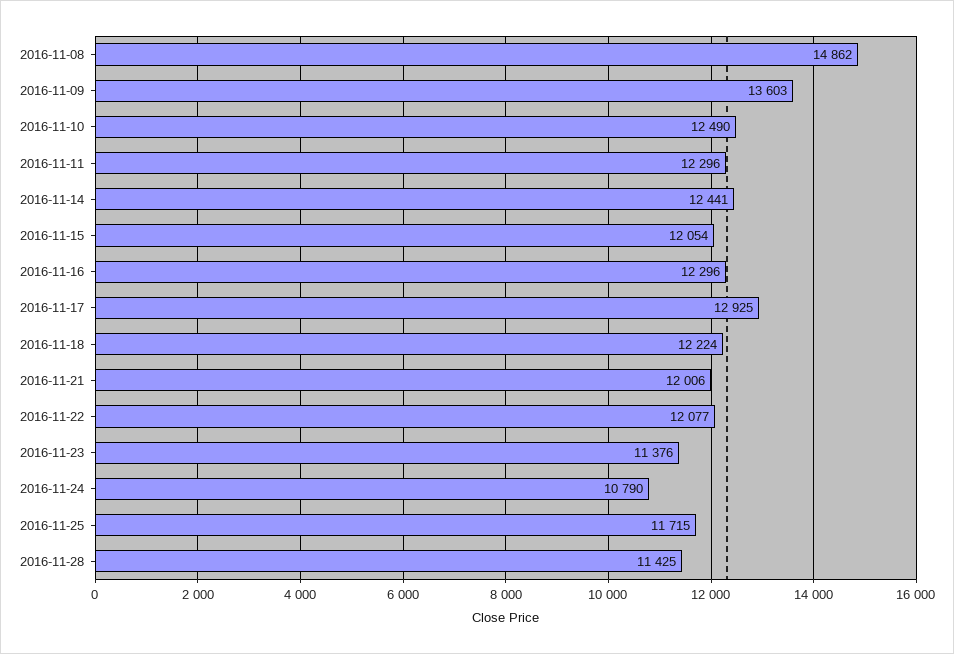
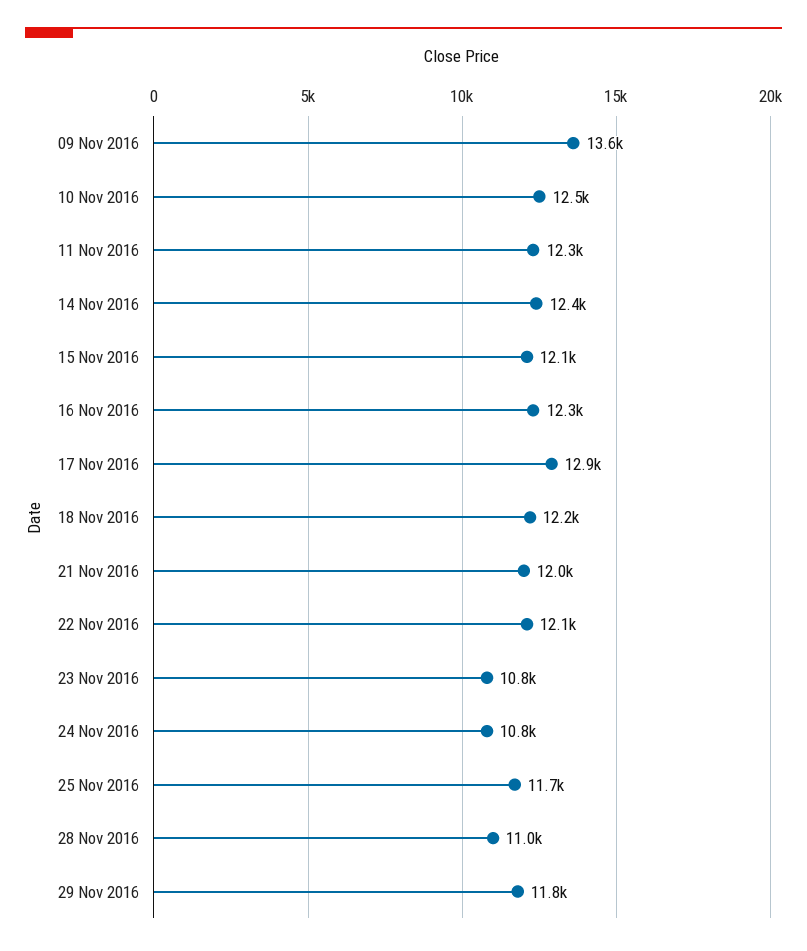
2016-11-08: 14862 -> none
2016-11-23: 11376 -> 10800
2016-11-28: 11425 -> 11000
29 Nov 2016: none -> 11800

